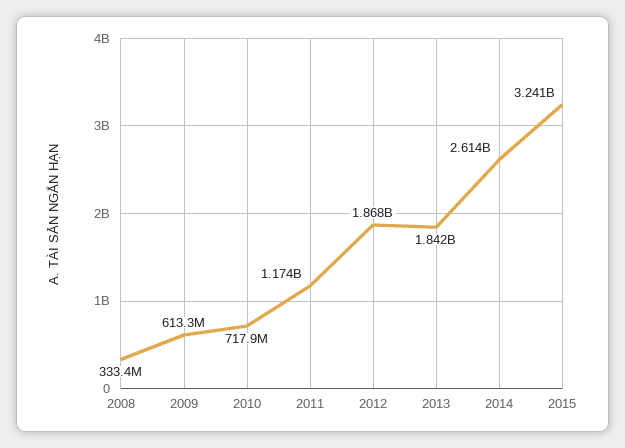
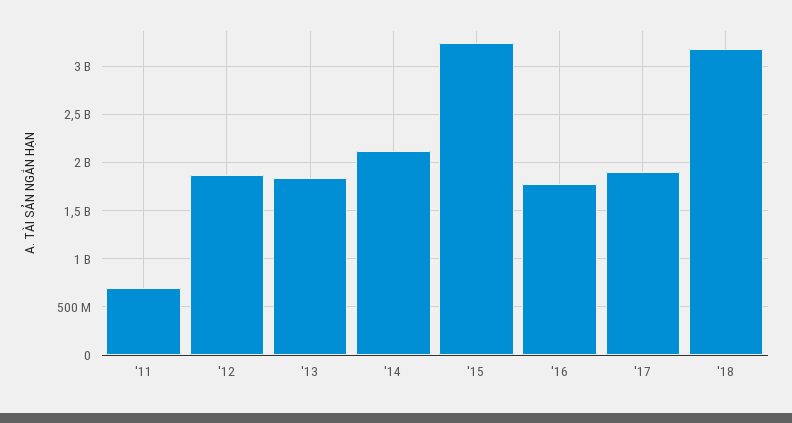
2008: 333400000 -> none
2009: 613300000 -> none
2010: 717900000 -> none
2011: 1174000000 -> 700000000
2014: 2614000000 -> 2100000000
'16: none -> 1800000000
'17: none -> 1900000000
'18: none -> 3200000000

